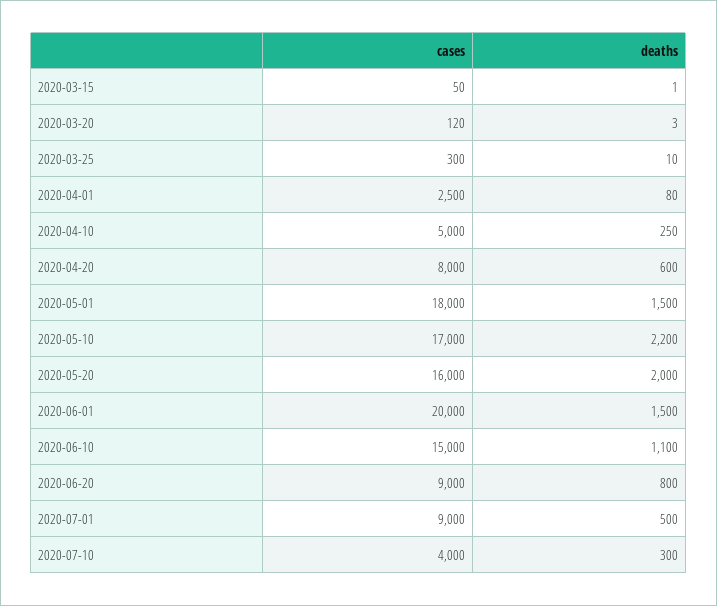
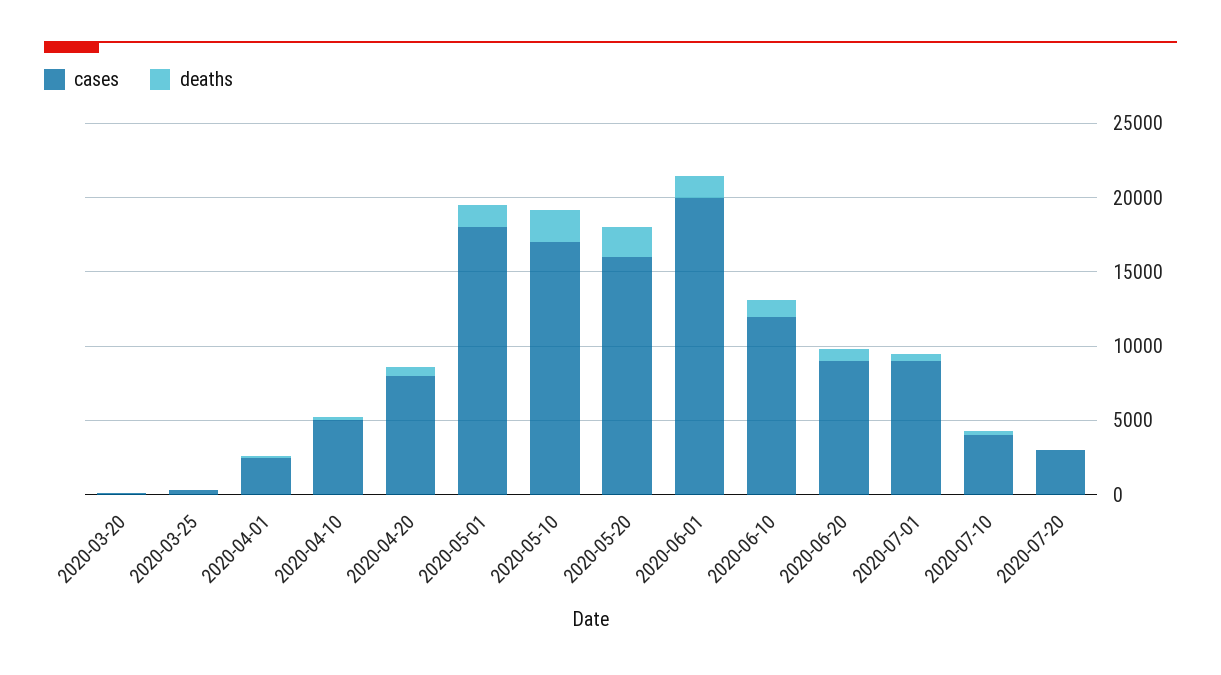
cases, 2020-03-15: 50 -> none
deaths, 2020-03-15: 1 -> none
cases, 2020-06-10: 15000 -> 12000
cases, 2020-07-20: none -> 3000
deaths, 2020-07-20: none -> 0

